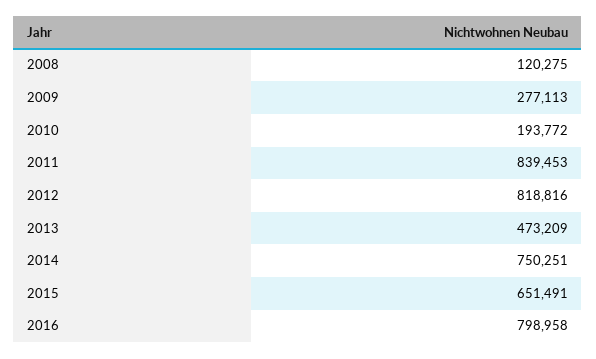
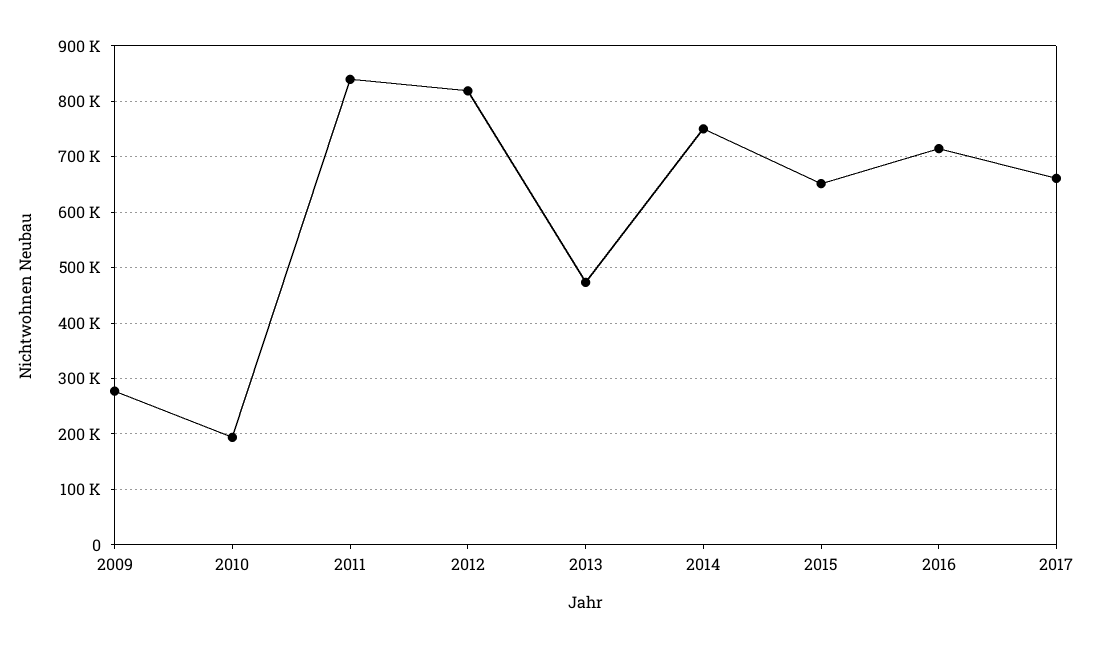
2008: 120275 -> none
2016: 798958 -> 720000
2017: none -> 660000

